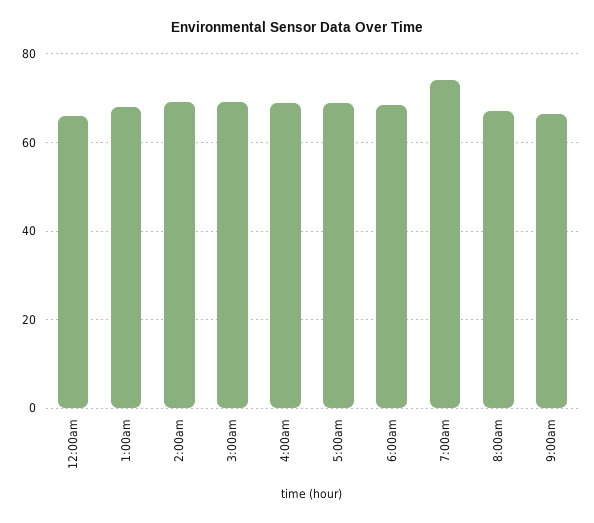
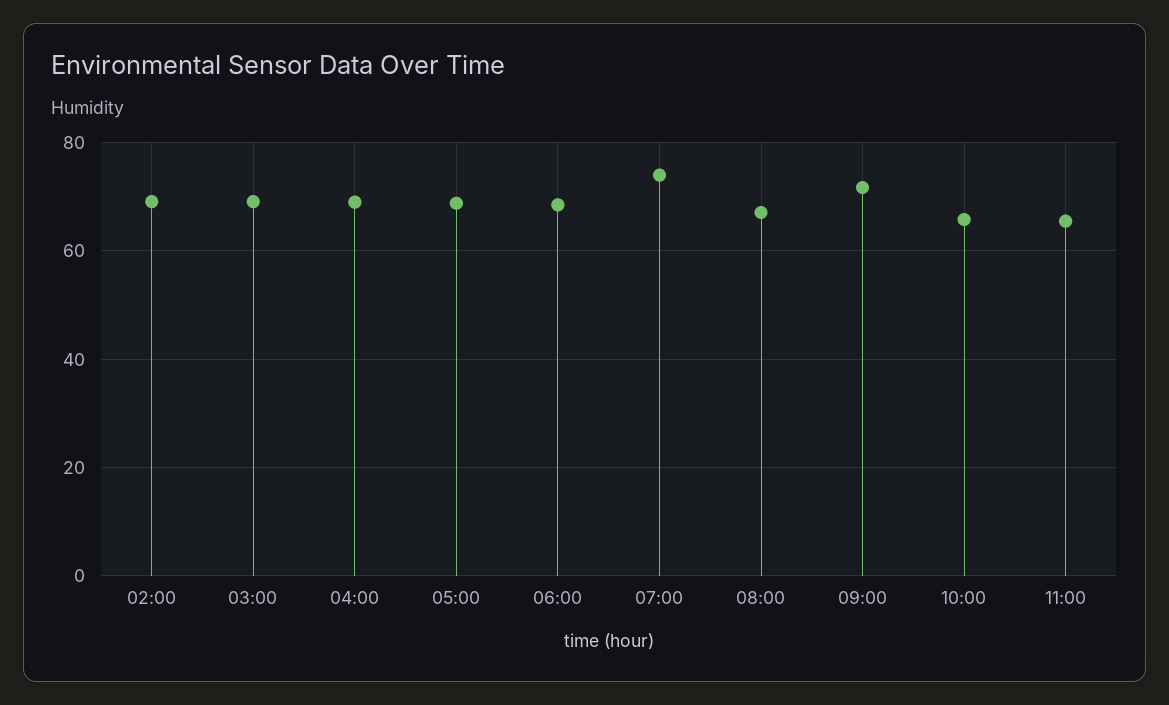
12:00am: 66 -> none
1:00am: 68 -> none
9:00am: 66 -> 72
10:00: none -> 66
11:00: none -> 66

